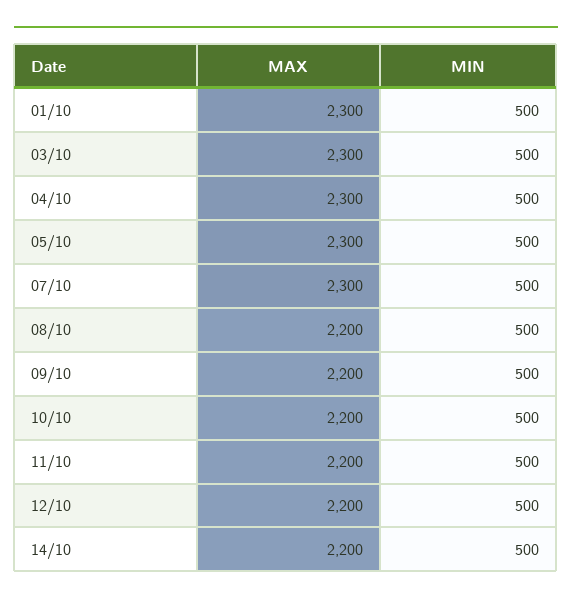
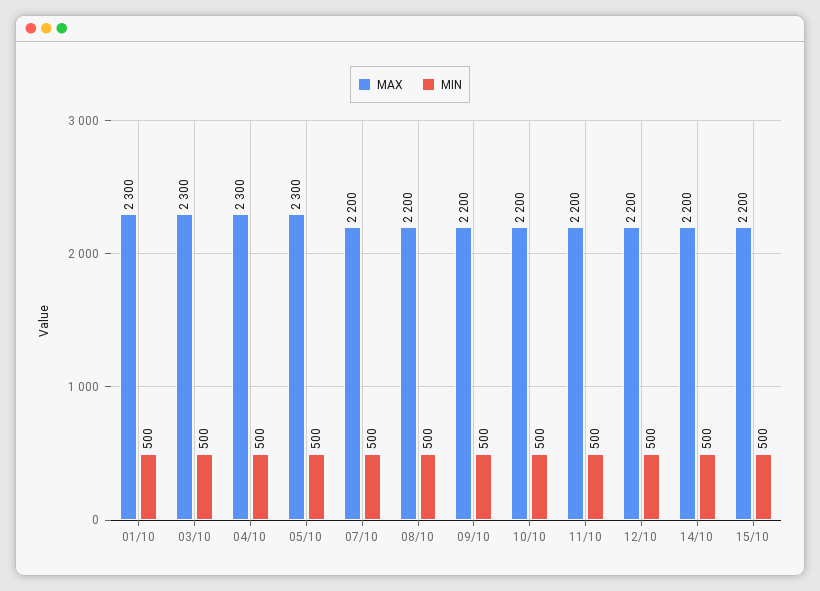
MAX, 07/10: 2300 -> 2200
MAX, 15/10: none -> 2200
MIN, 15/10: none -> 500

